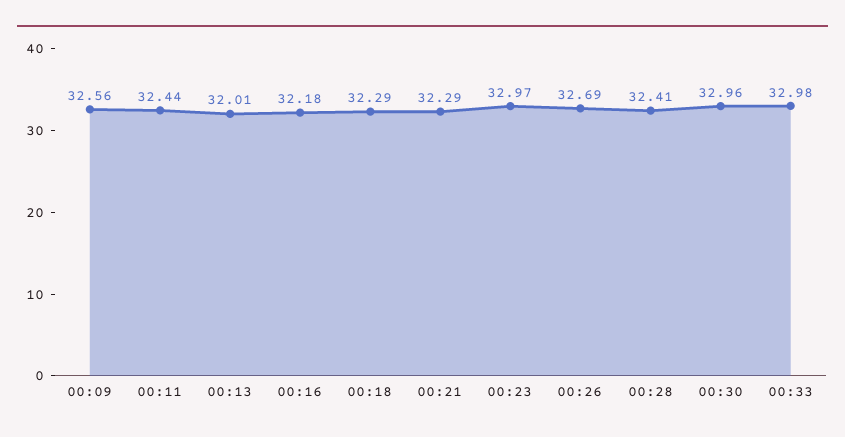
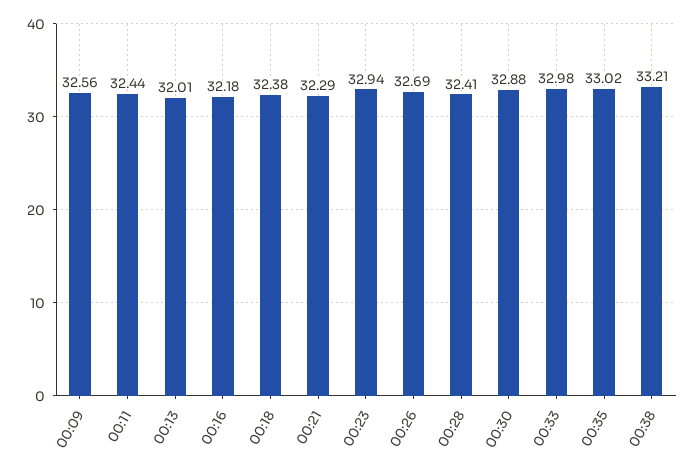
00:18: 32.29 -> 32.38
00:23: 32.97 -> 32.94
00:30: 32.96 -> 32.88
00:35: none -> 33.02
00:38: none -> 33.21

